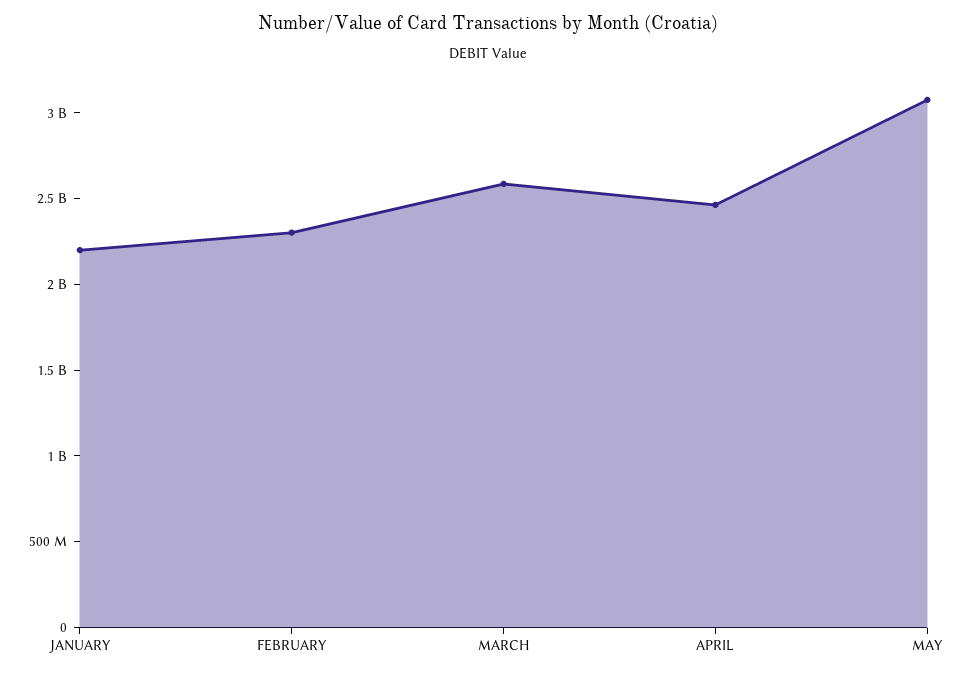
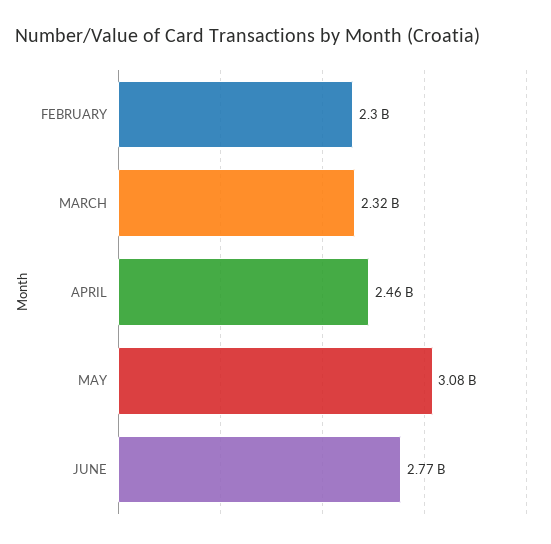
JANUARY: 2200000000 -> none
MARCH: 2600000000 -> 2320000000
JUNE: none -> 2770000000

